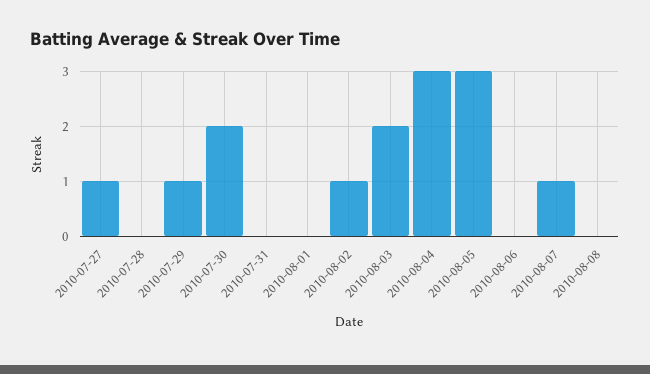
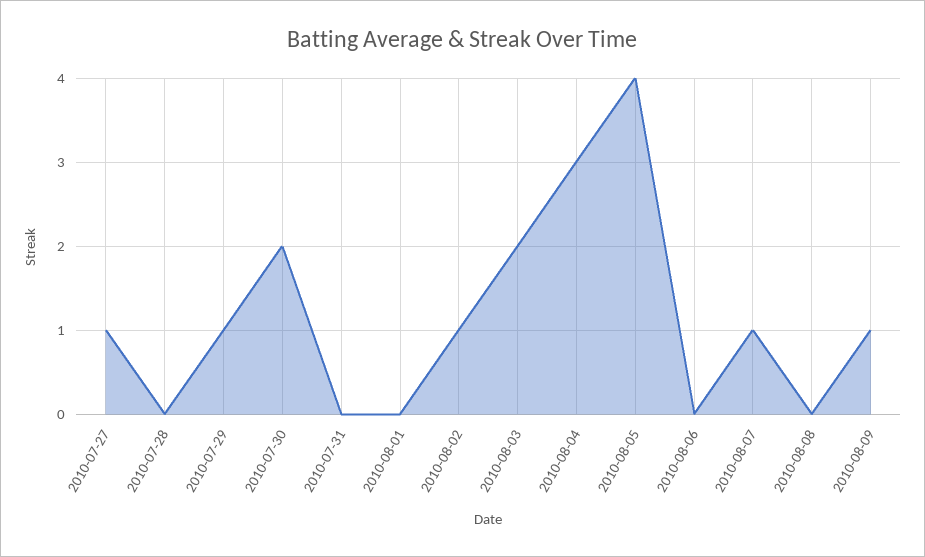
2010-08-05: 3 -> 4
2010-08-09: none -> 1

